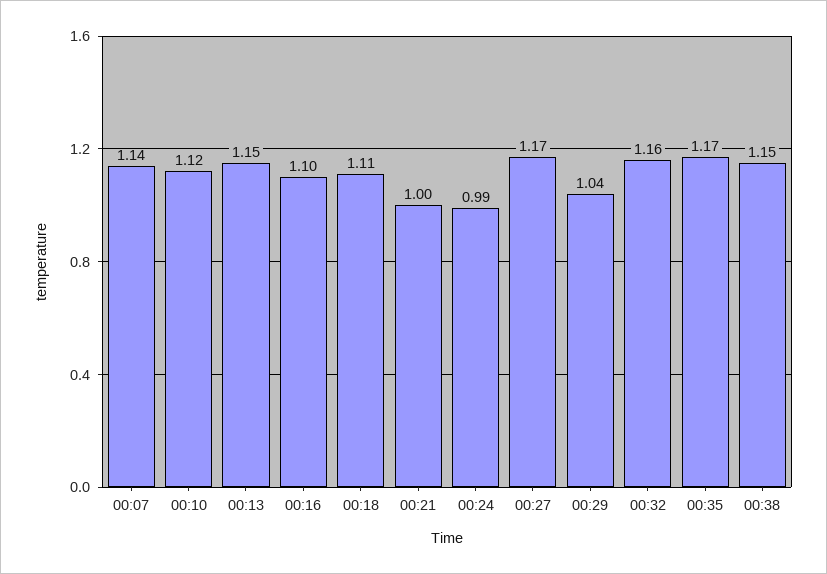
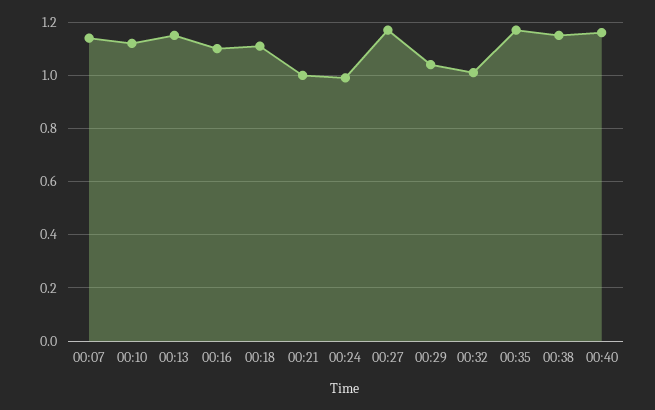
00:32: 1.16 -> 1
00:40: none -> 1.15

